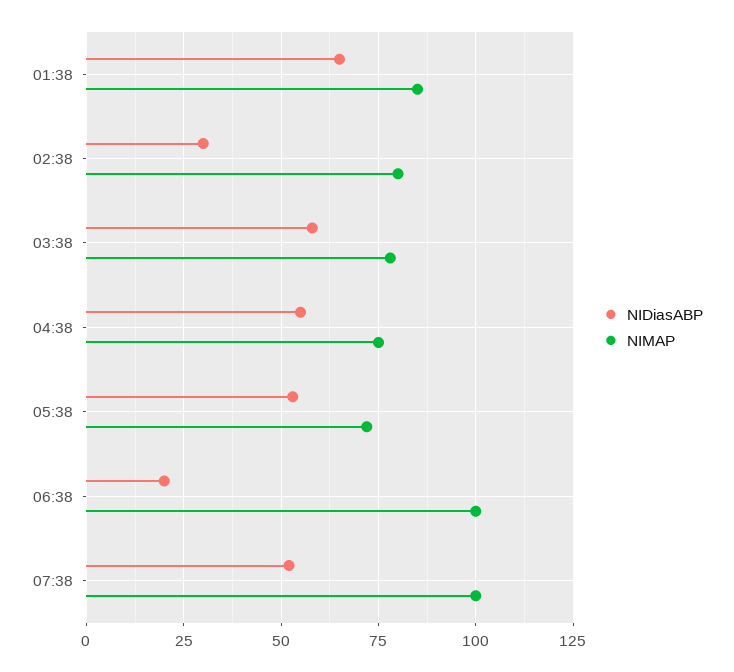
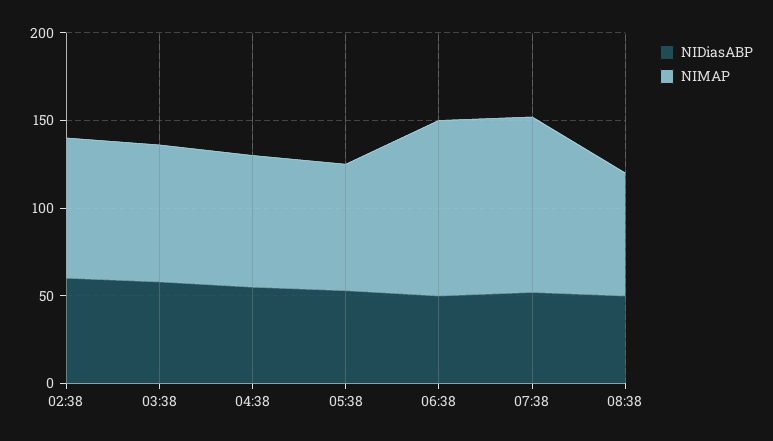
NIDiasABP, 01:38: 65 -> none
NIMAP, 01:38: 85 -> none
NIDiasABP, 02:38: 30 -> 60
NIDiasABP, 06:38: 20 -> 50
NIDiasABP, 08:38: none -> 50
NIMAP, 08:38: none -> 70

